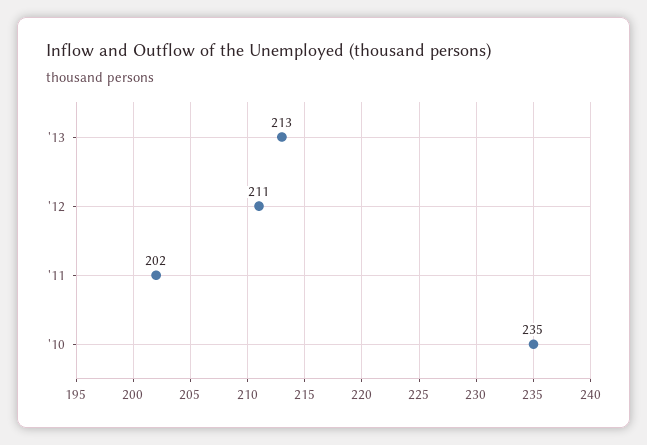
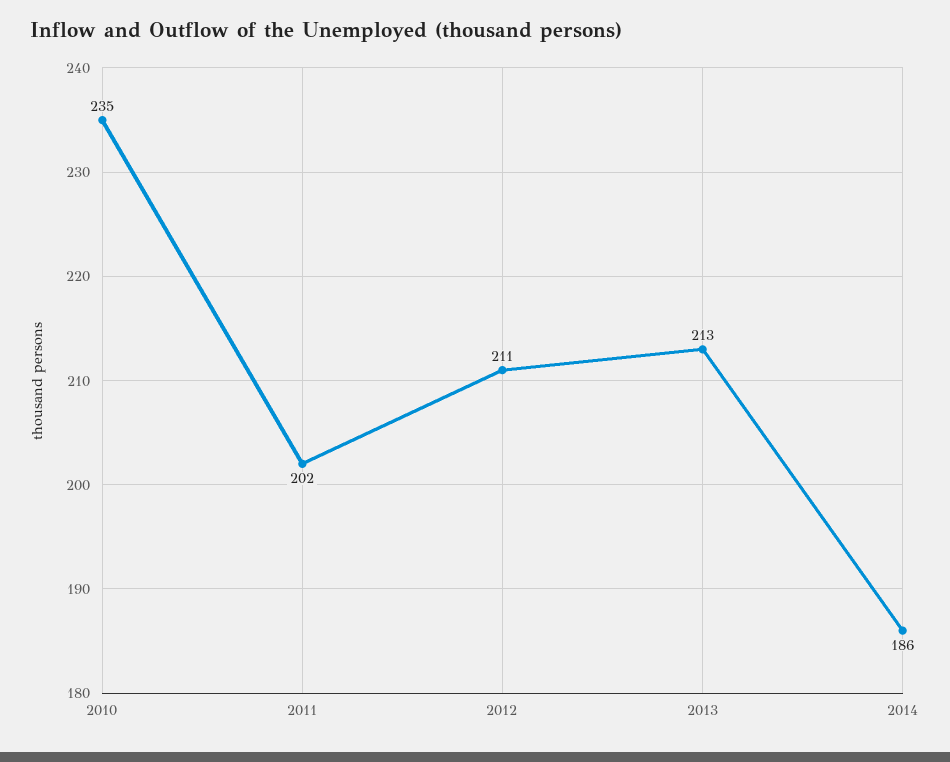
2014: none -> 186

